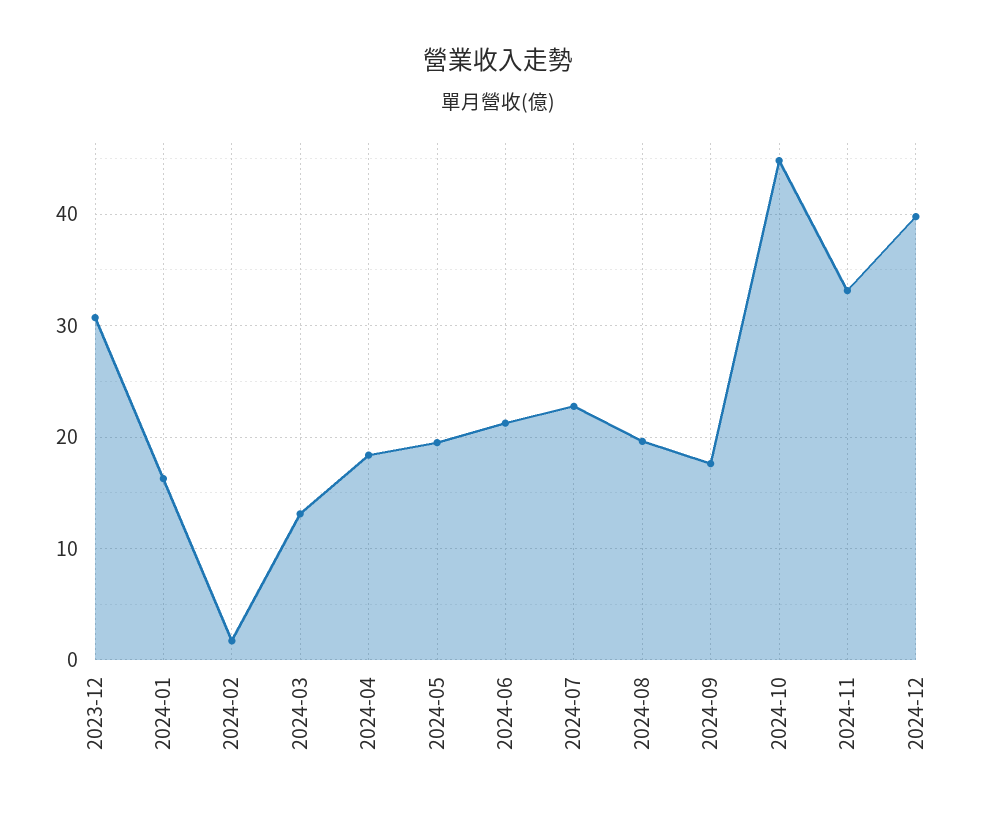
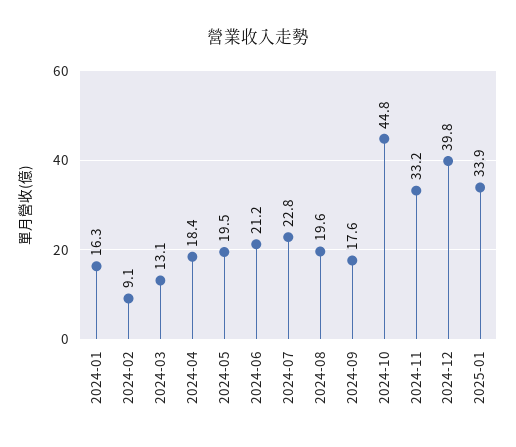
2023-12: 31 -> none
2024-02: 2 -> 9.1
2025-01: none -> 33.9

